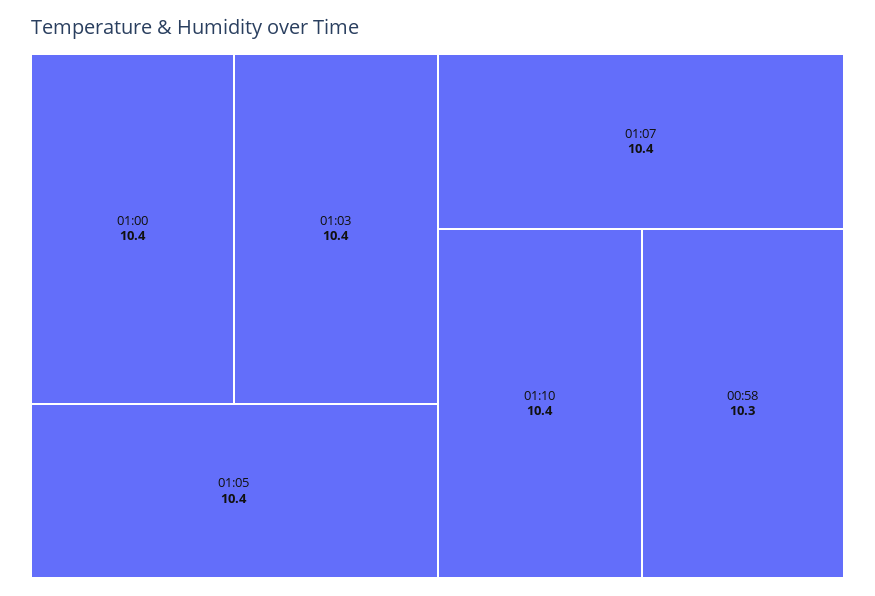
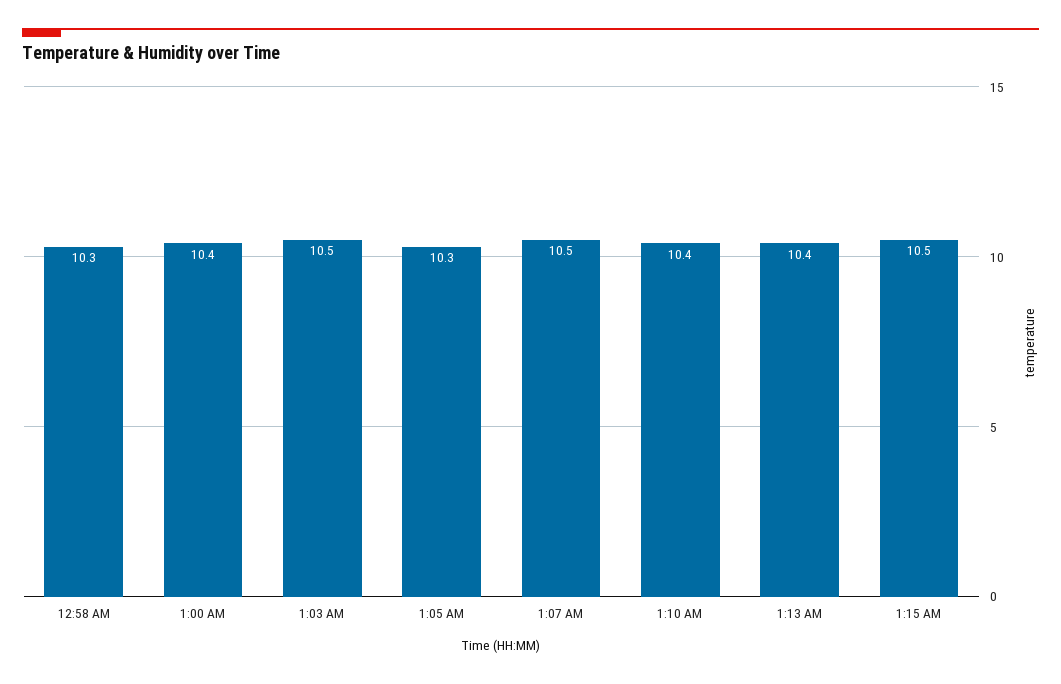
01:03: 10.4 -> 10.5
01:05: 10.4 -> 10.3
01:07: 10.4 -> 10.5
1:13 AM: none -> 10.4
1:15 AM: none -> 10.5

